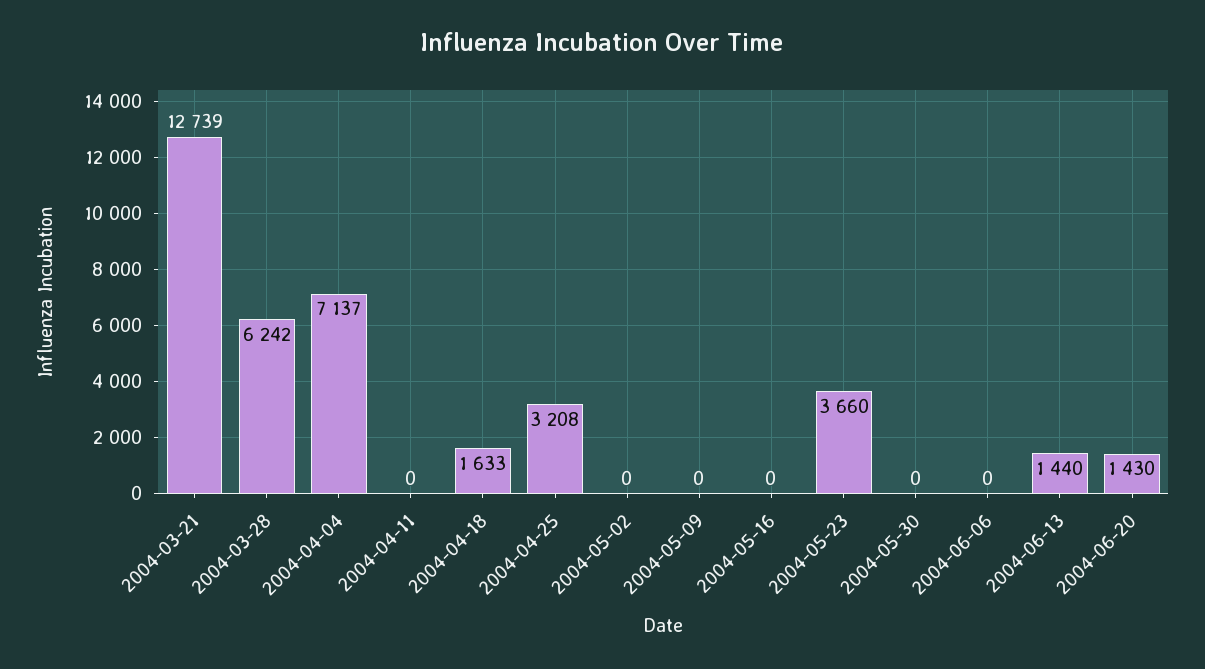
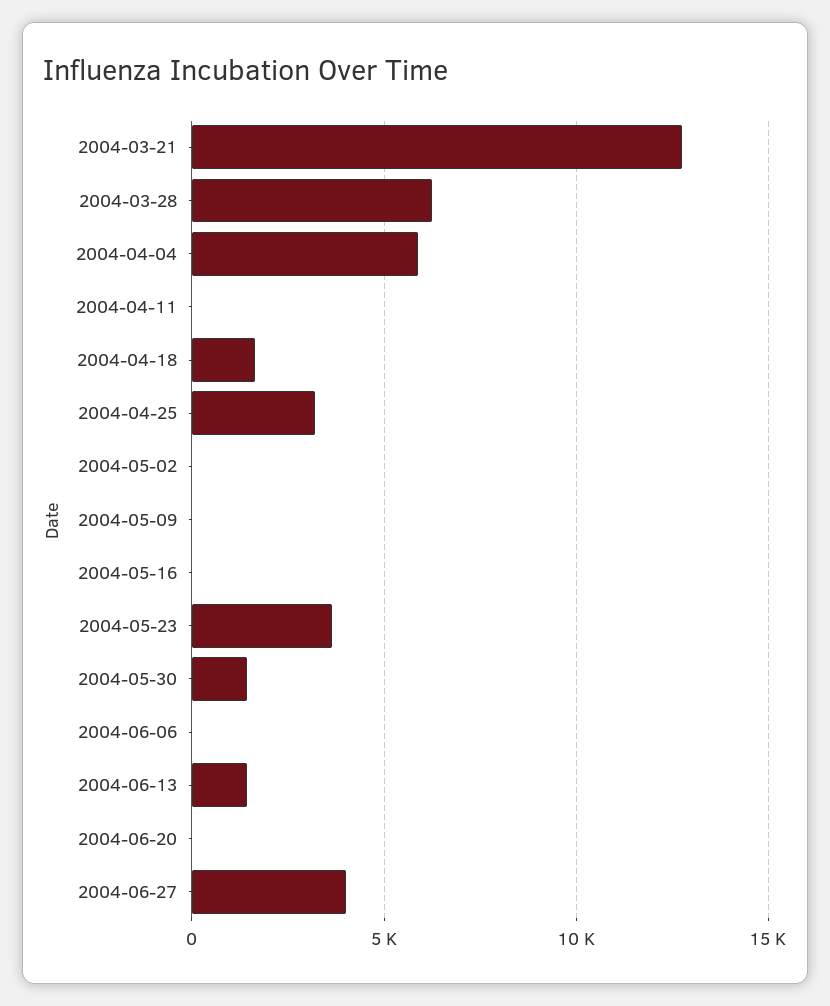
2004-04-04: 7137 -> 6000
2004-05-30: 0 -> 1500
2004-06-20: 1430 -> 0
2004-06-27: none -> 4000

